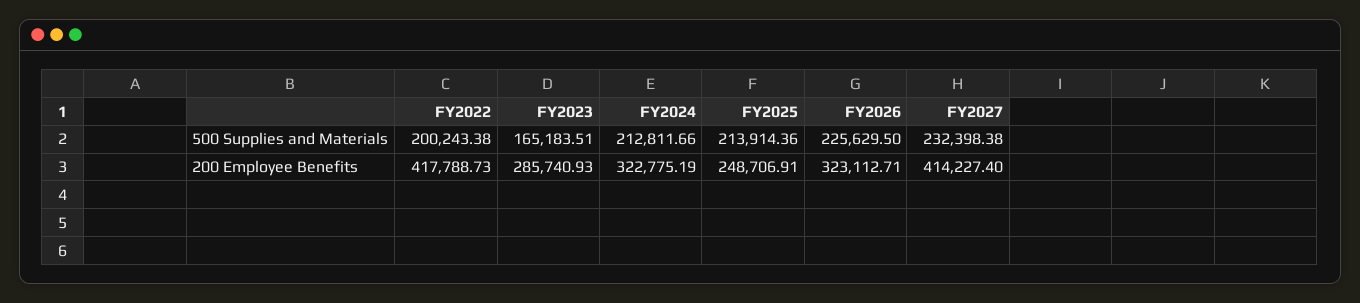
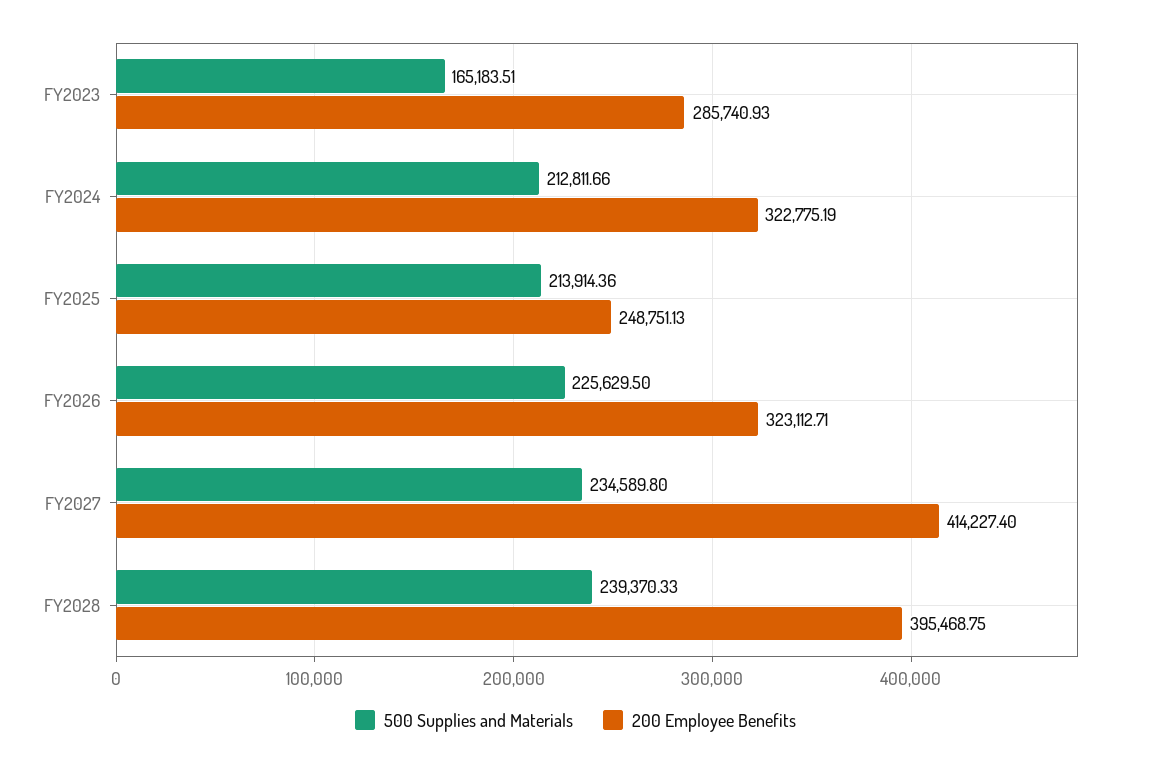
500 Supplies and Materials, FY2022: 200243.38 -> none
500 Supplies and Materials, FY2027: 232398.38 -> 234589.8
200 Employee Benefits, FY2022: 417788.73 -> none
200 Employee Benefits, FY2025: 248706.91 -> 248751.13
500 Supplies and Materials, FY2028: none -> 239370.33
200 Employee Benefits, FY2028: none -> 395468.75

